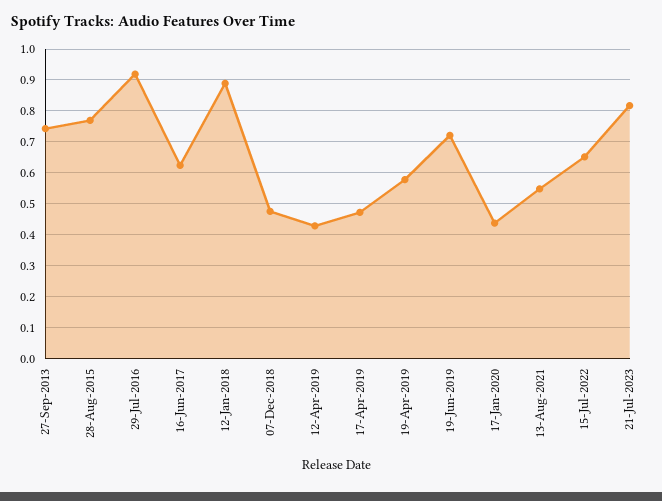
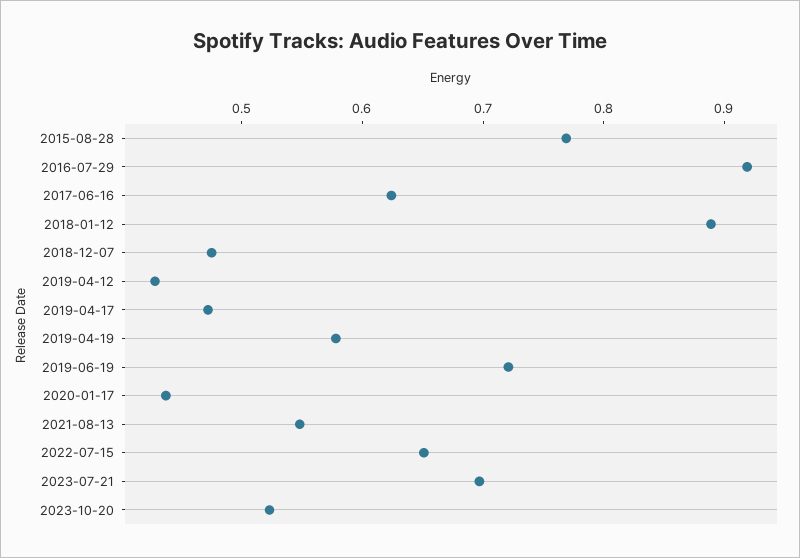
27-Sep-2013: 0.74 -> none
21-Jul-2023: 0.82 -> 0.7
2023-10-20: none -> 0.52

